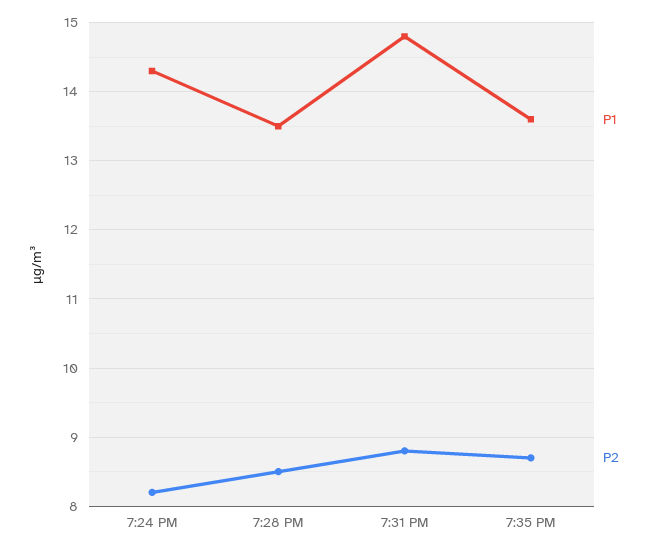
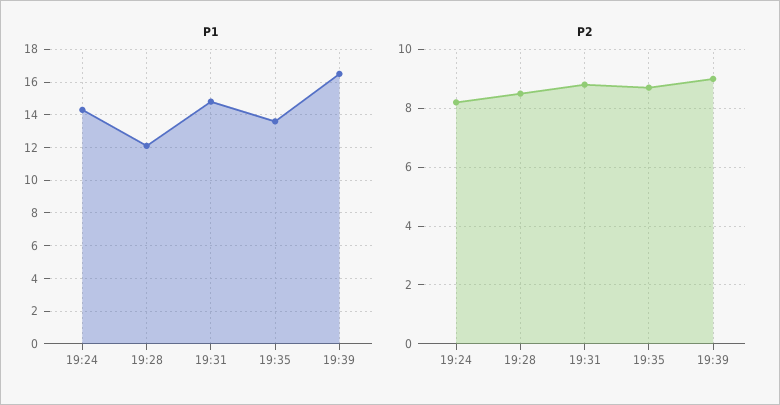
P1, 7:28 PM: 13.5 -> 12
P1, 19:39: none -> 16.5
P2, 19:39: none -> 9

